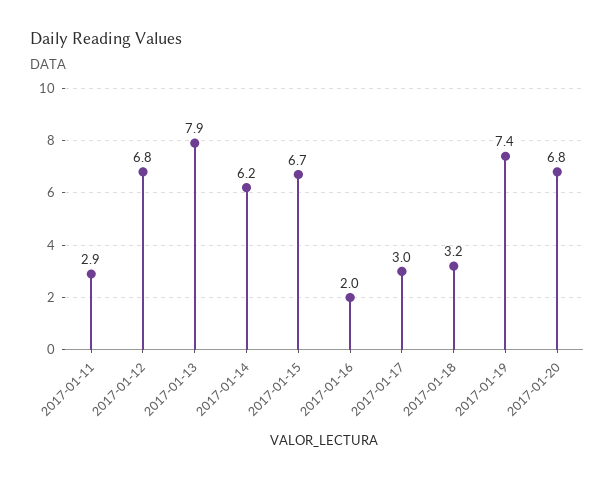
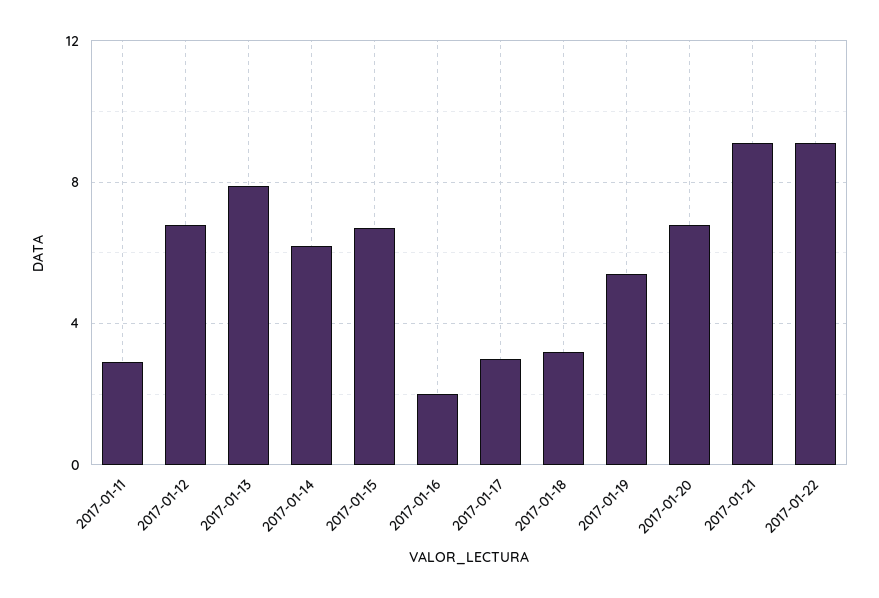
2017-01-19: 7.4 -> 5.5
2017-01-21: none -> 9
2017-01-22: none -> 9

